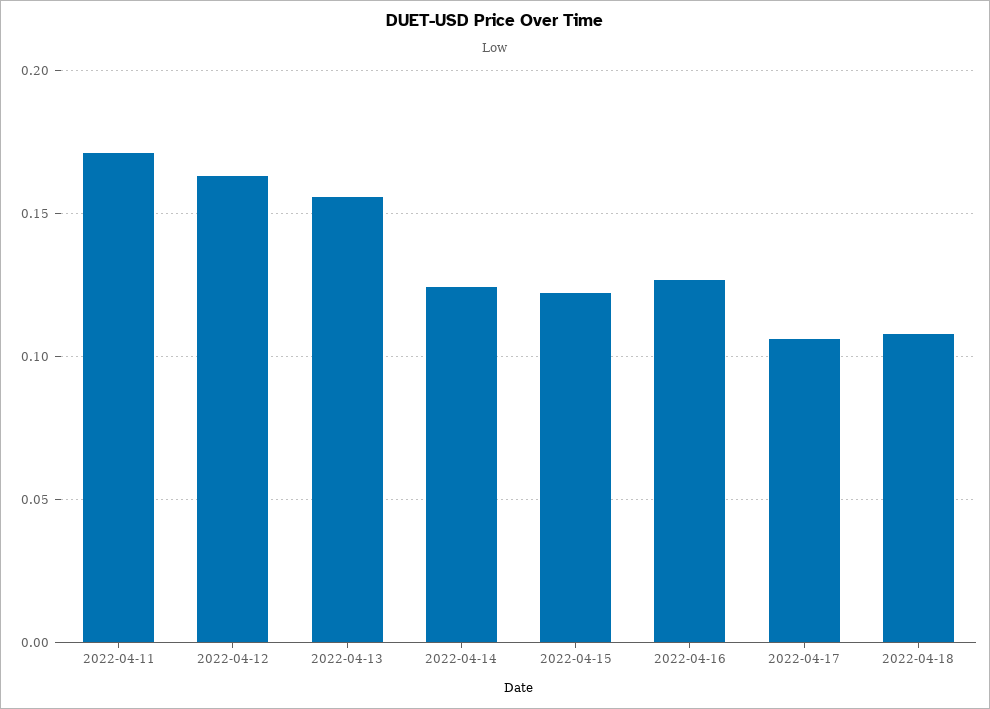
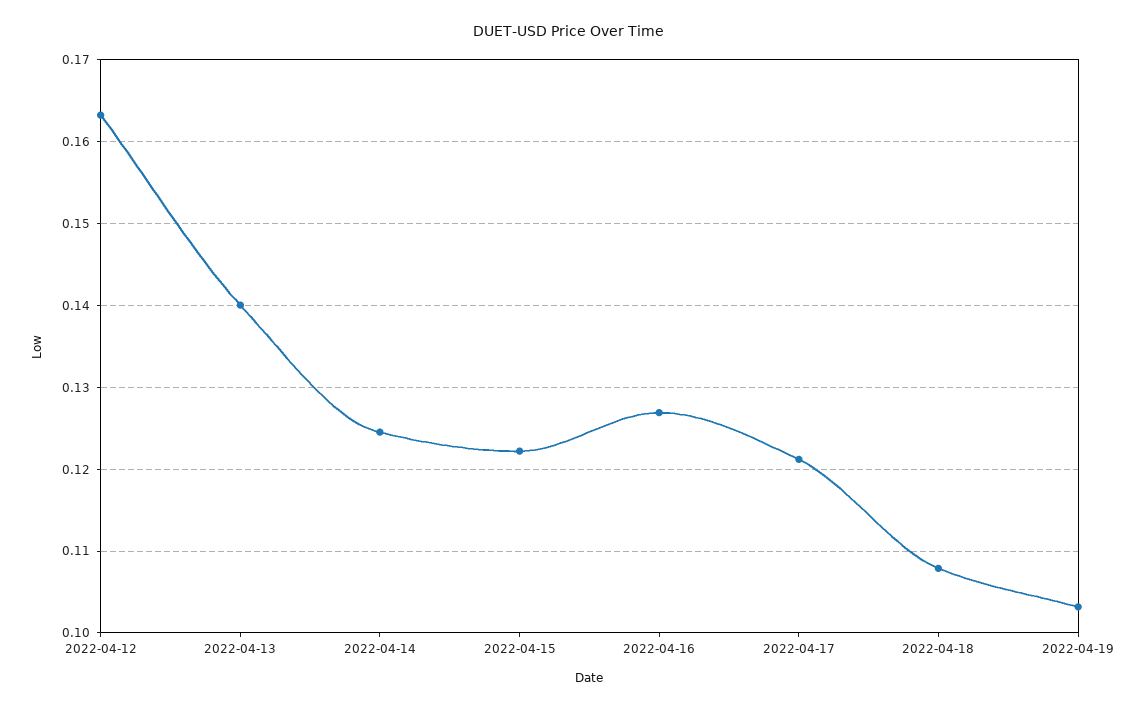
2022-04-11: 0.17 -> none
2022-04-13: 0.155 -> 0.14
2022-04-17: 0.105 -> 0.121
2022-04-19: none -> 0.103

